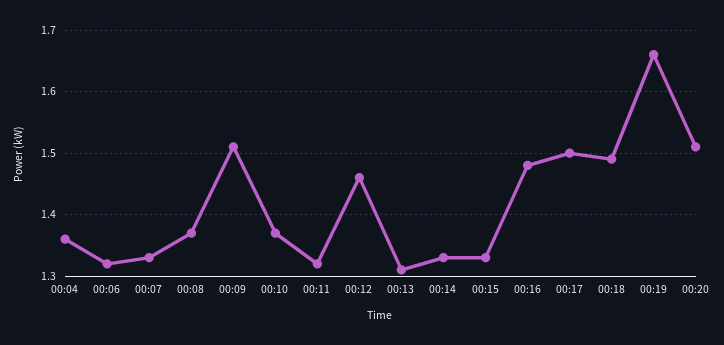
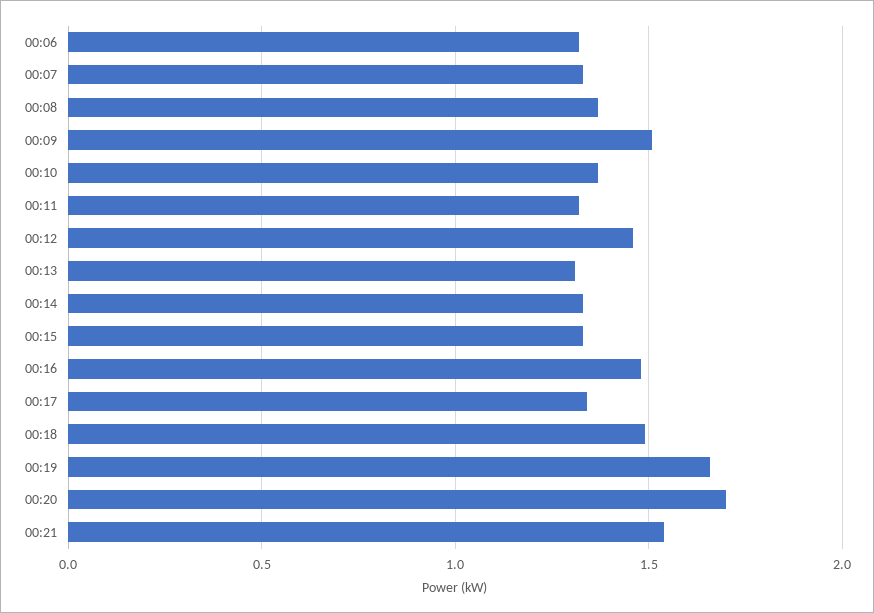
00:04: 1.36 -> none
00:17: 1.5 -> 1.35
00:20: 1.51 -> 1.7
00:21: none -> 1.55

